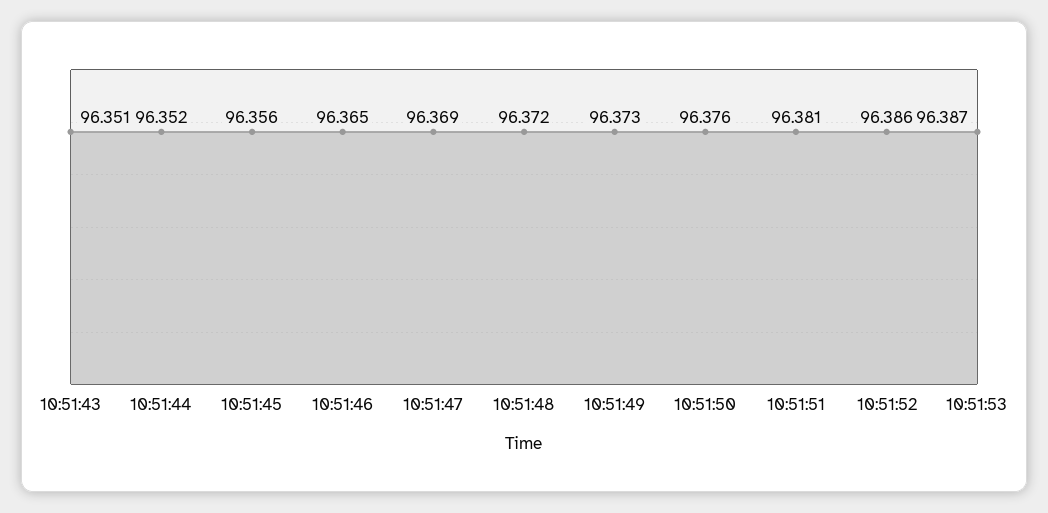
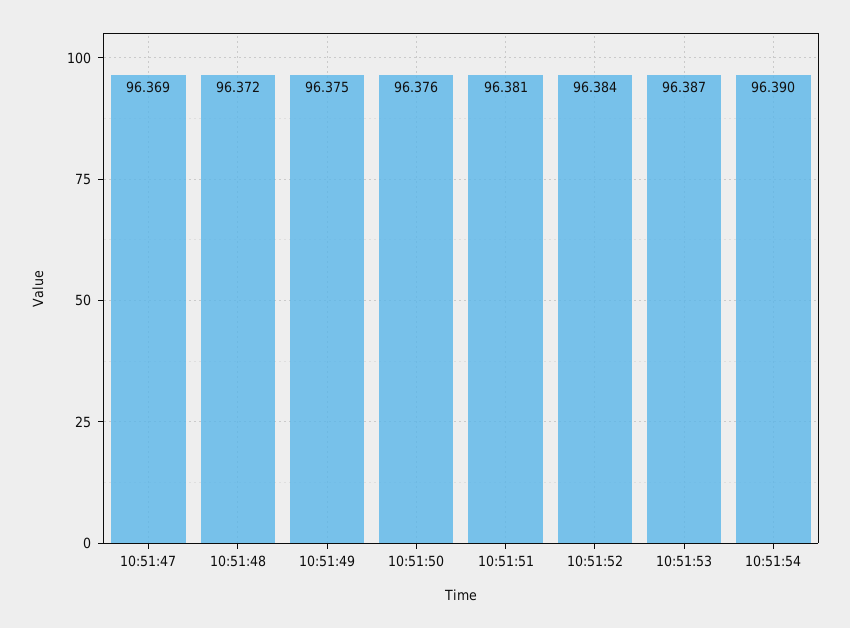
10:51:43: 96.351 -> none
10:51:44: 96.352 -> none
10:51:45: 96.356 -> none
10:51:46: 96.365 -> none
10:51:49: 96.373 -> 96.375
10:51:52: 96.386 -> 96.384
10:51:54: none -> 96.39

